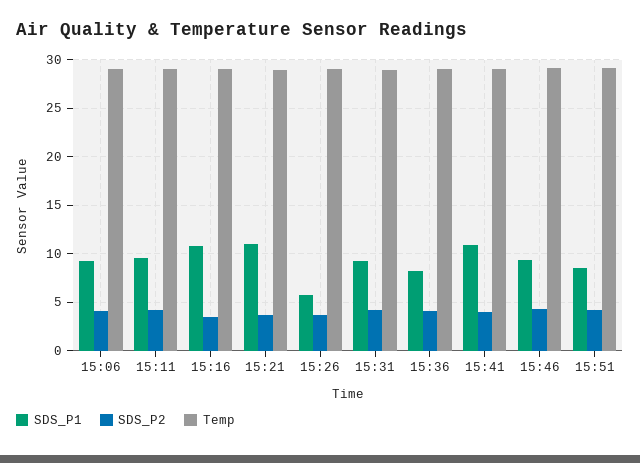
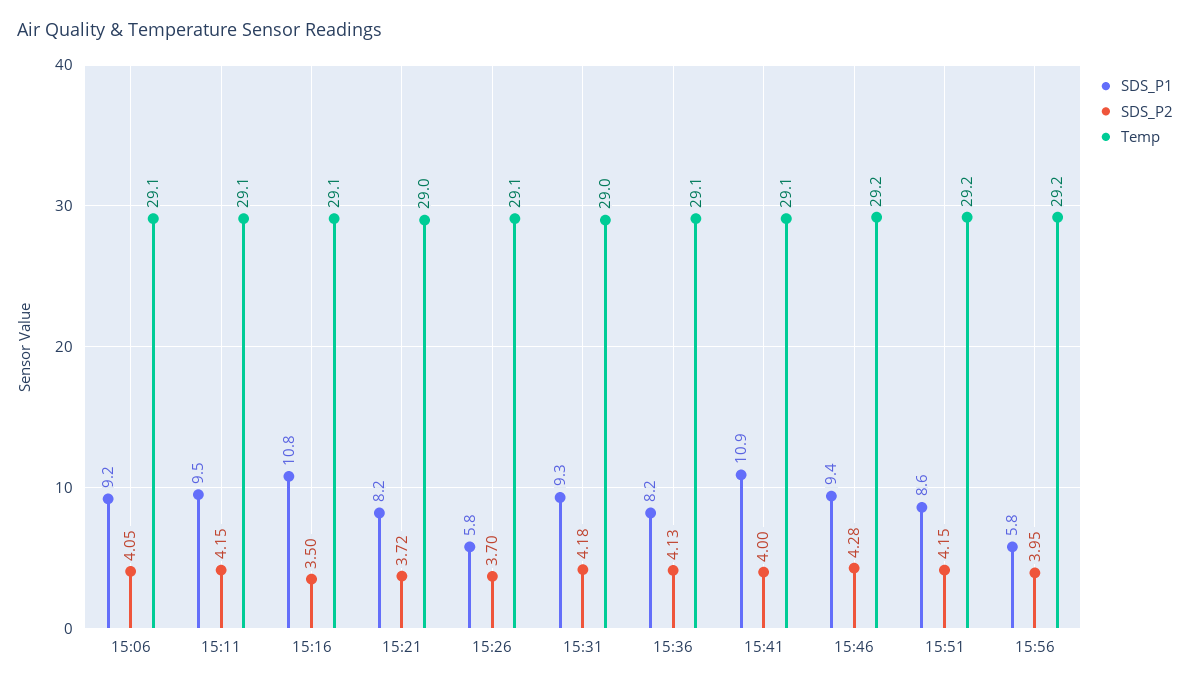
SDS_P1, 15:21: 11 -> 8.2
SDS_P1, 15:56: none -> 5.8
SDS_P2, 15:56: none -> 3.95
Temp, 15:56: none -> 29.2

